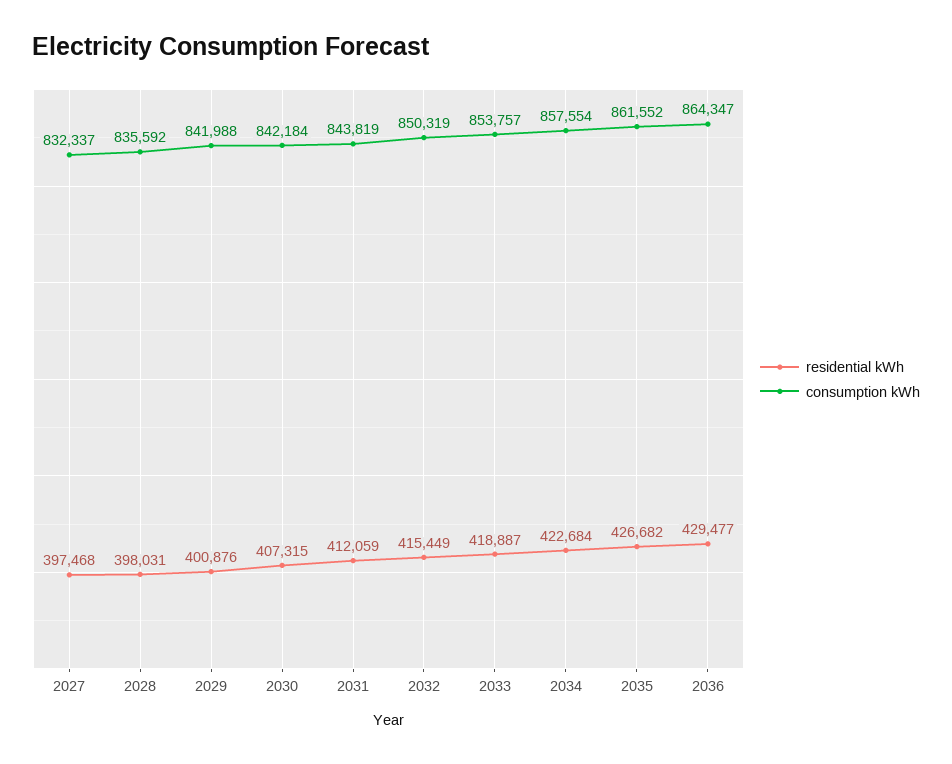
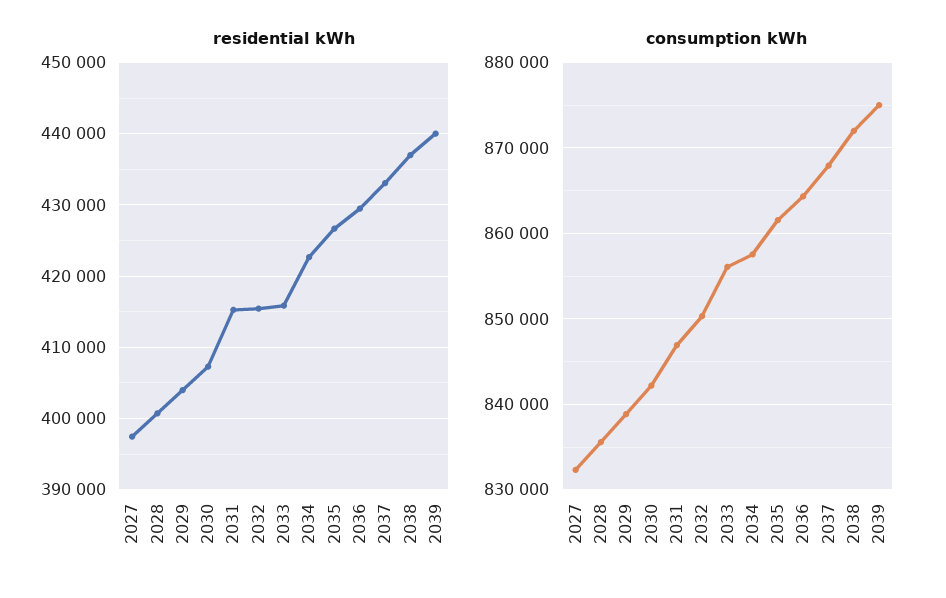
residential kWh, 2028: 398031 -> 401000
residential kWh, 2029: 400876 -> 404000
consumption kWh, 2029: 841988 -> 839000
residential kWh, 2031: 412059 -> 415000
consumption kWh, 2031: 843819 -> 847000
residential kWh, 2033: 418887 -> 416000
consumption kWh, 2033: 853757 -> 856000
residential kWh, 2037: none -> 433000
residential kWh, 2038: none -> 437000
residential kWh, 2039: none -> 440000
consumption kWh, 2037: none -> 868000
consumption kWh, 2038: none -> 872000
consumption kWh, 2039: none -> 875000

